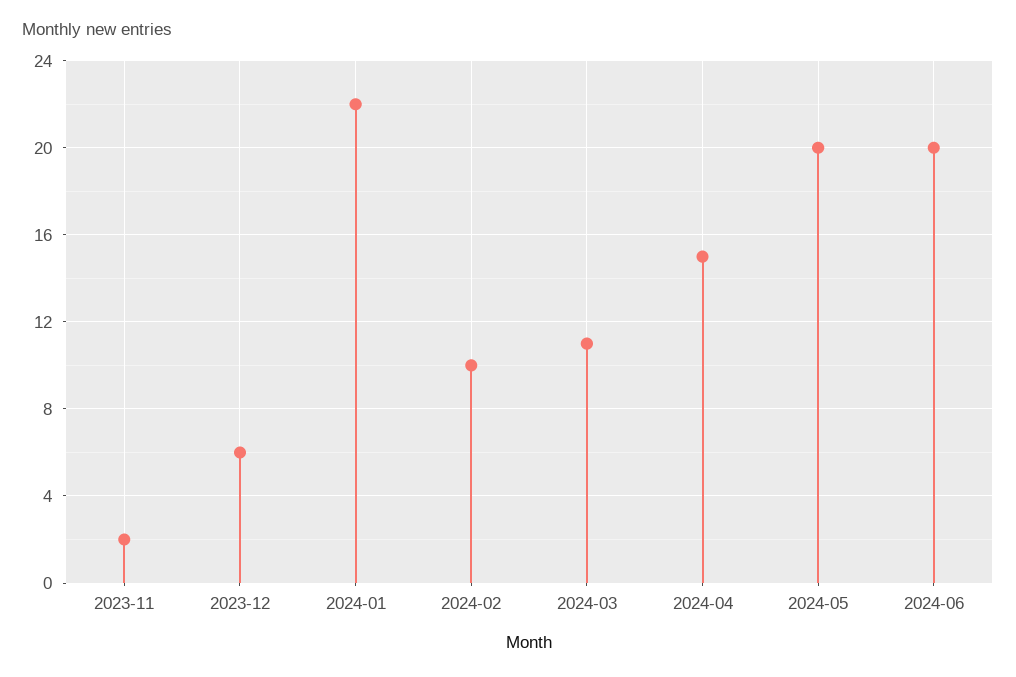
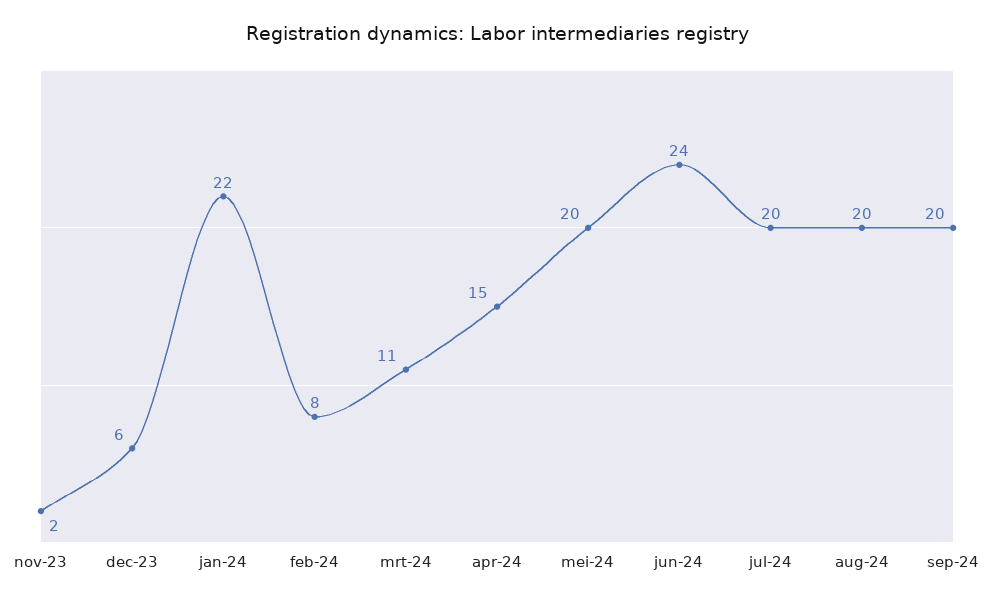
2024-02: 10 -> 8
2024-06: 20 -> 24
jul-24: none -> 20
aug-24: none -> 20
sep-24: none -> 20

